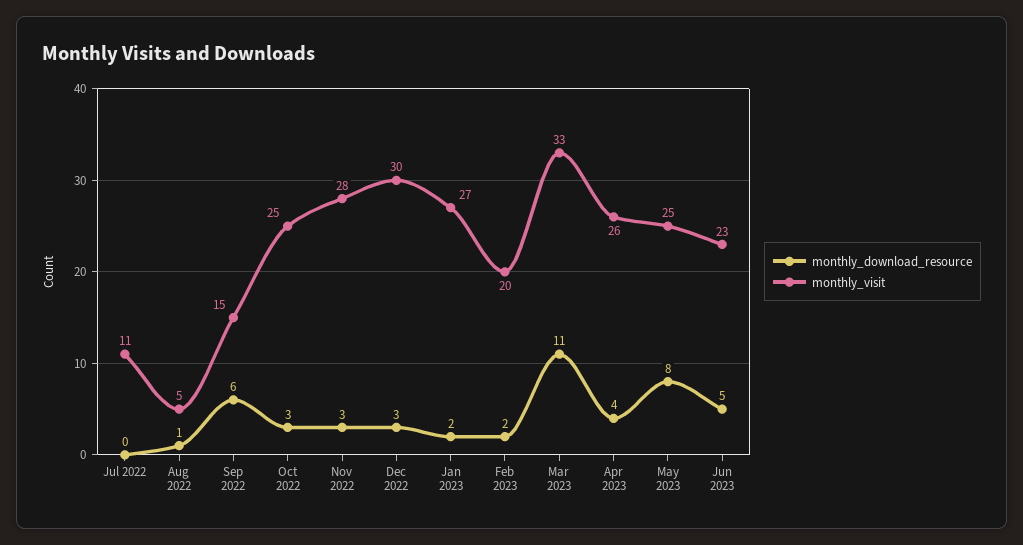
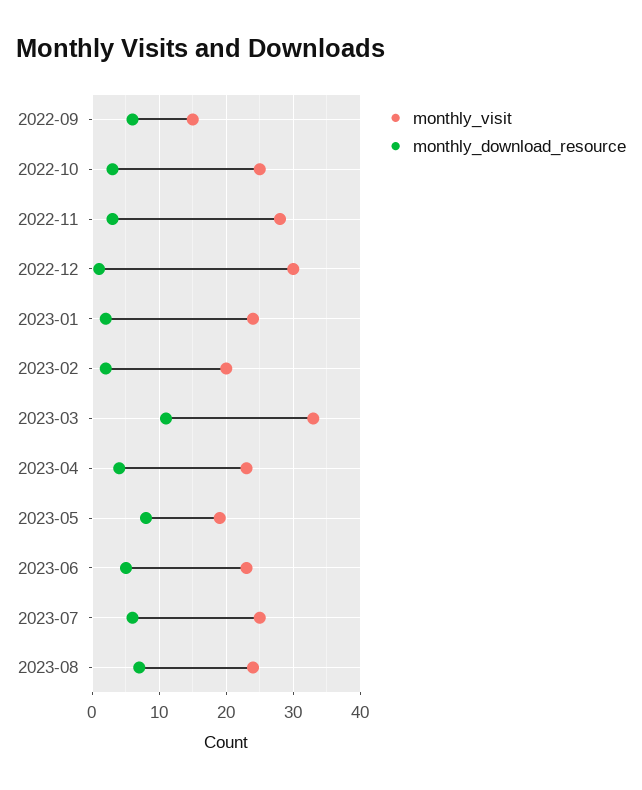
monthly_download_resource, Jul 2022: 0 -> none
monthly_visit, Jul 2022: 11 -> none
monthly_download_resource, Aug 2022: 1 -> none
monthly_visit, Aug 2022: 5 -> none
monthly_download_resource, Dec 2022: 3 -> 1
monthly_visit, Jan 2023: 27 -> 24
monthly_visit, Apr 2023: 26 -> 23
monthly_visit, May 2023: 25 -> 19
monthly_visit, 2023-07: none -> 25
monthly_download_resource, 2023-07: none -> 6
monthly_visit, 2023-08: none -> 24
monthly_download_resource, 2023-08: none -> 7

